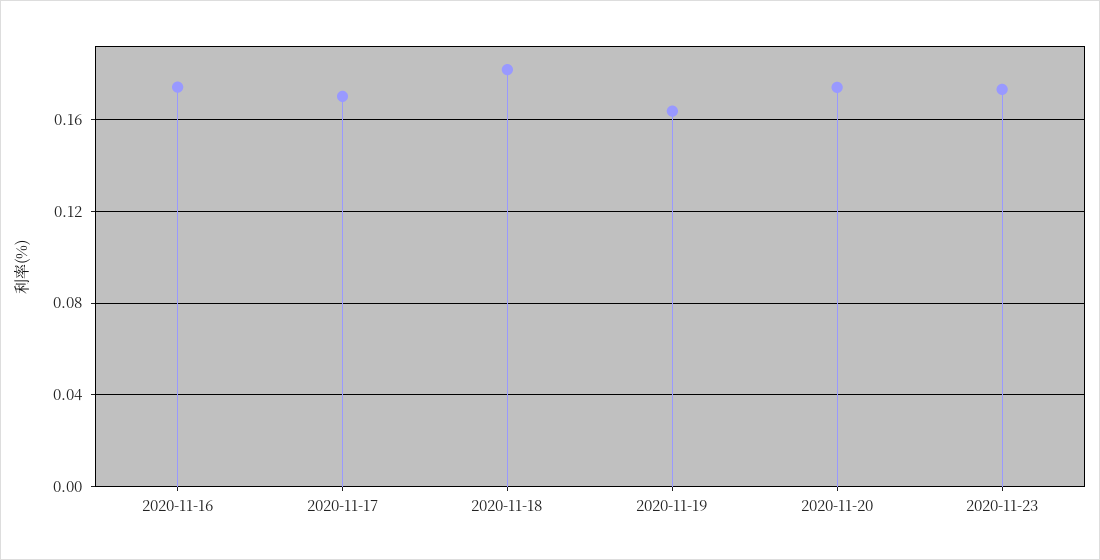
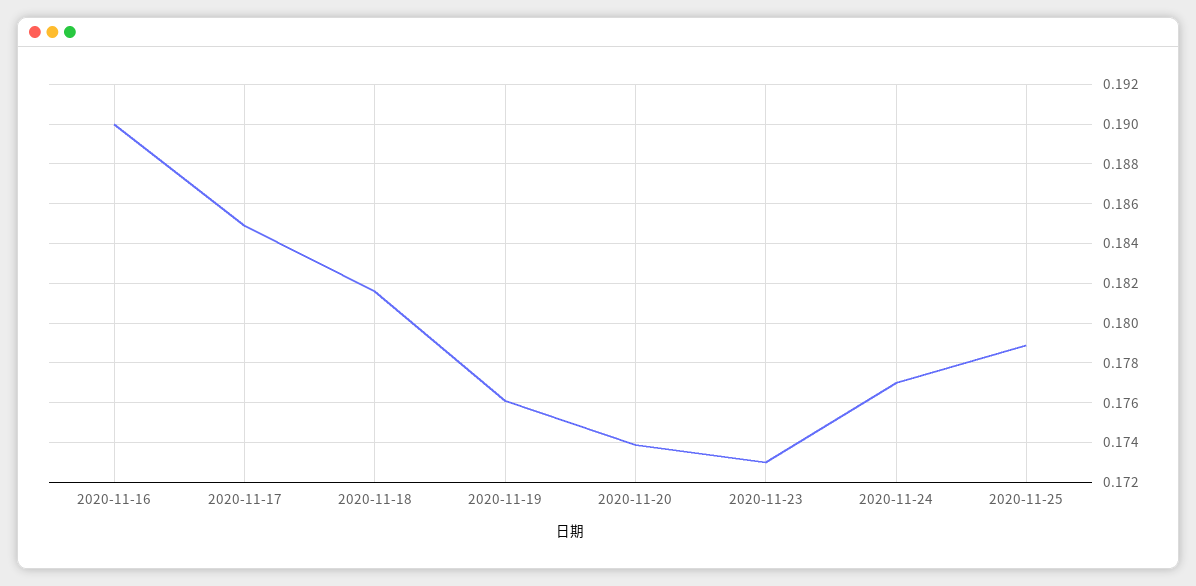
2020-11-16: 0.175 -> 0.19
2020-11-17: 0.17 -> 0.185
2020-11-19: 0.165 -> 0.176
2020-11-24: none -> 0.177
2020-11-25: none -> 0.179

